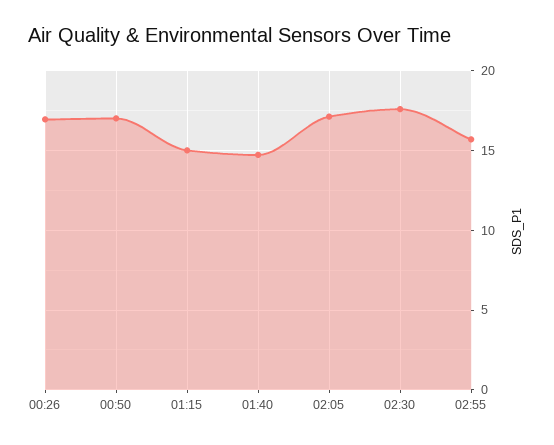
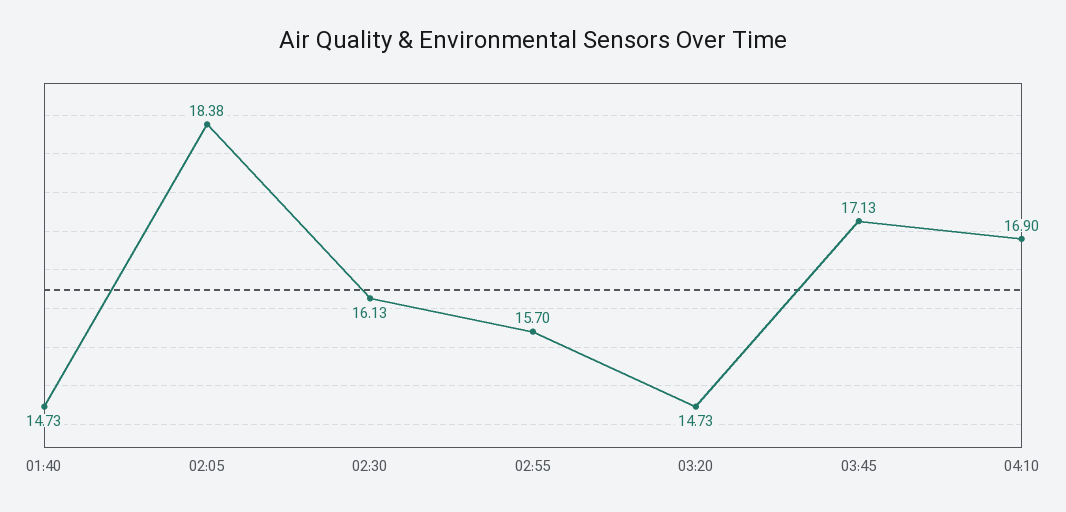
00:26: 17 -> none
00:50: 17 -> none
01:15: 15 -> none
02:05: 17 -> 18.38
02:30: 17.5 -> 16.13
03:20: none -> 14.73
03:45: none -> 17.13
04:10: none -> 16.9

